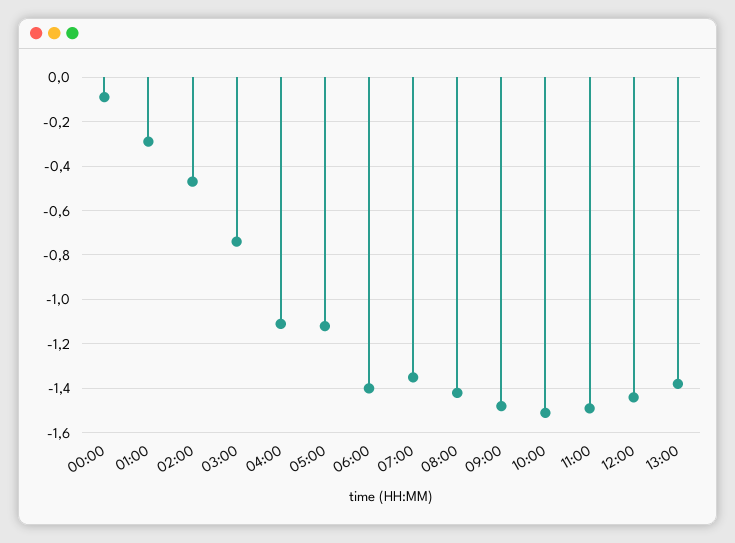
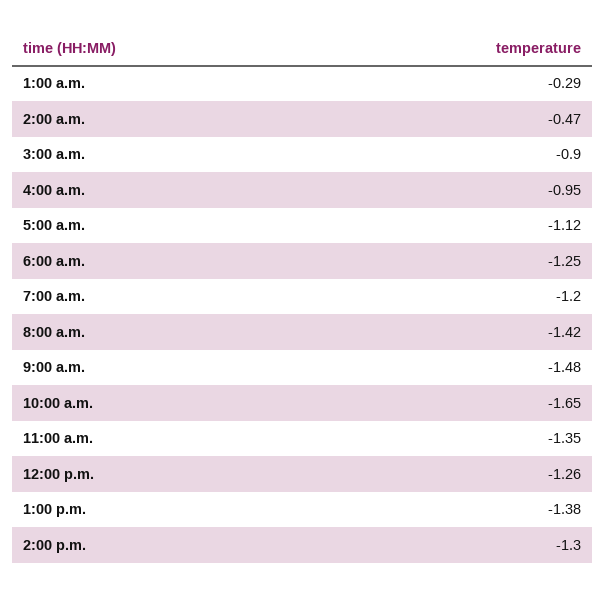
00:00: -0.1 -> none
03:00: -0.75 -> -0.9
04:00: -1.1 -> -0.95
06:00: -1.4 -> -1.25
07:00: -1.35 -> -1.2
10:00: -1.5 -> -1.65
11:00: -1.5 -> -1.35
12:00: -1.45 -> -1.26
2:00 p.m.: none -> -1.3

